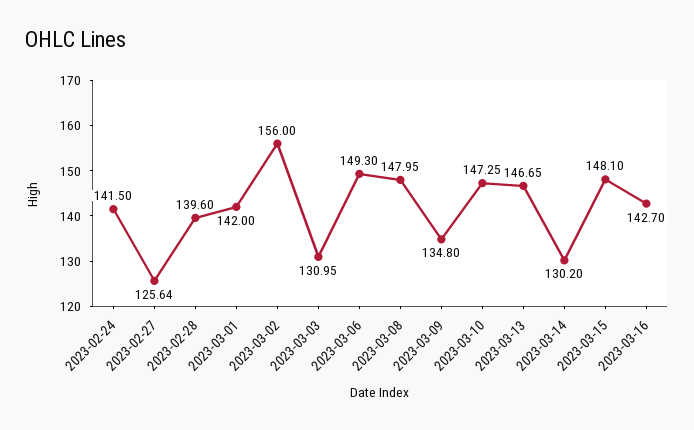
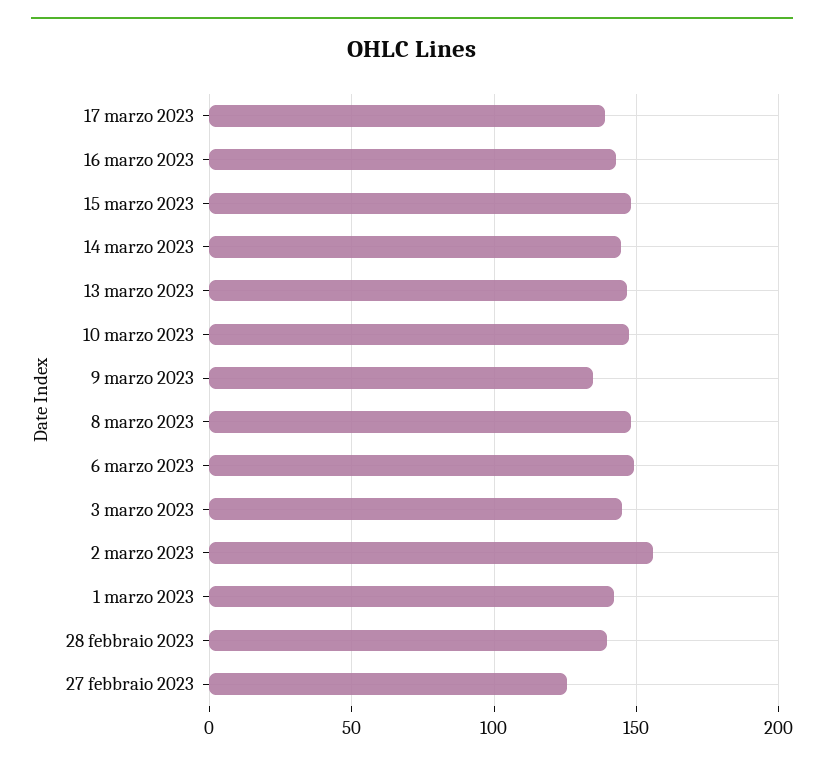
2023-02-24: 141.5 -> none
2023-03-03: 130.95 -> 145
2023-03-14: 130.2 -> 145
17 marzo 2023: none -> 140

